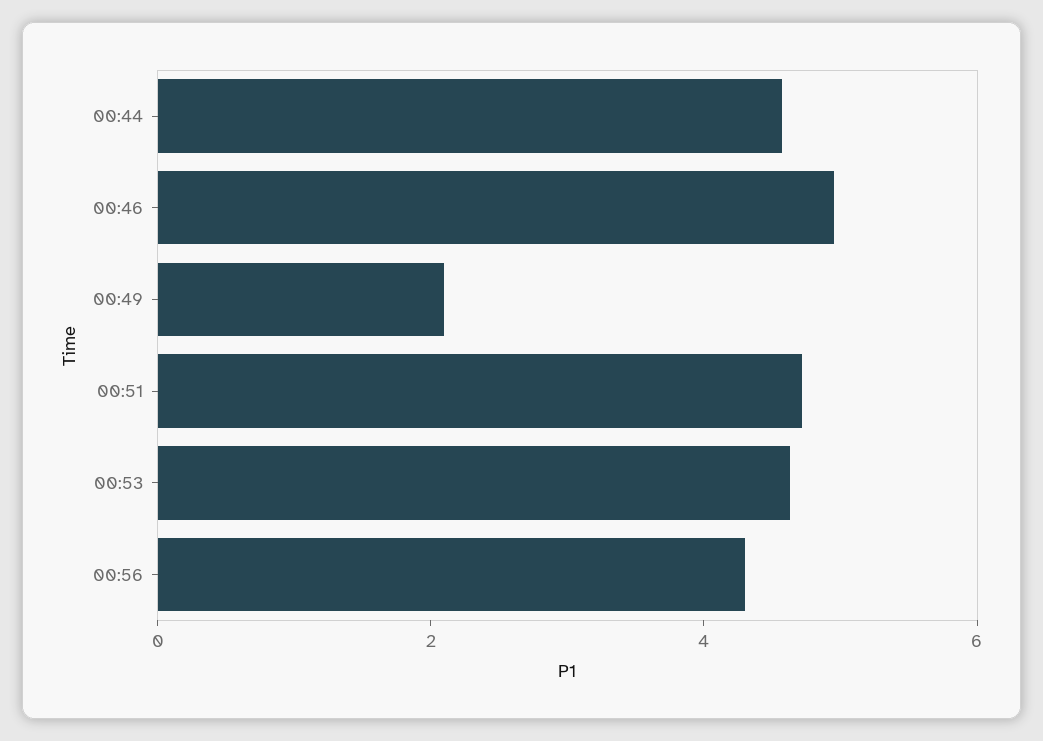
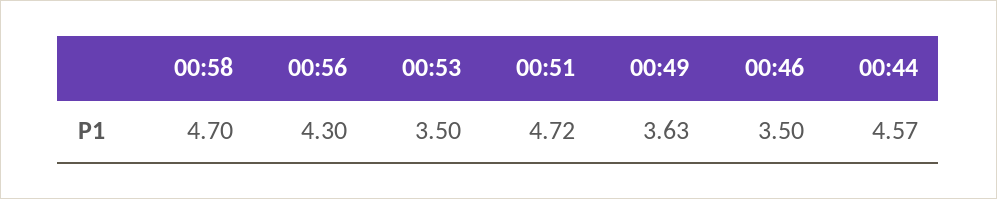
00:46: 5 -> 3.5
00:49: 2 -> 3.63
00:53: 4.5 -> 3.5
00:58: none -> 4.7

